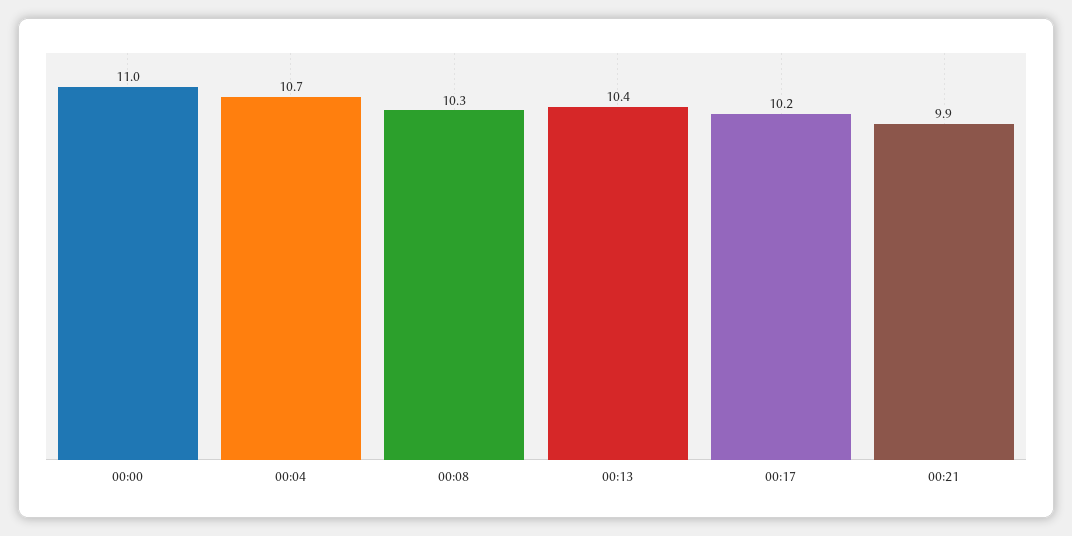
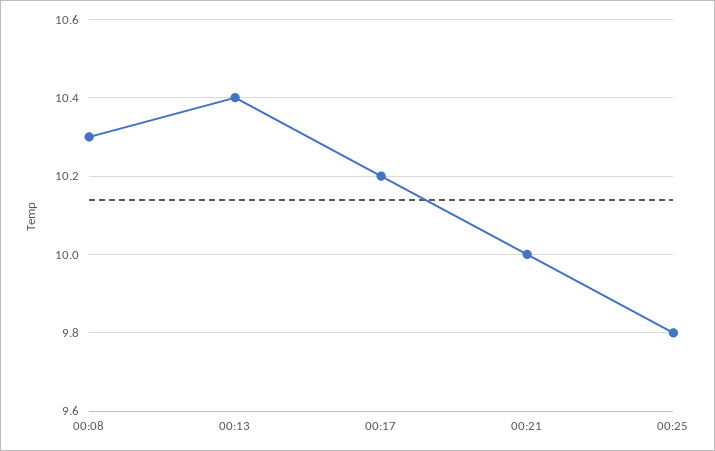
00:00: 11 -> none
00:04: 10.7 -> none
00:21: 9.9 -> 10
00:25: none -> 9.8

